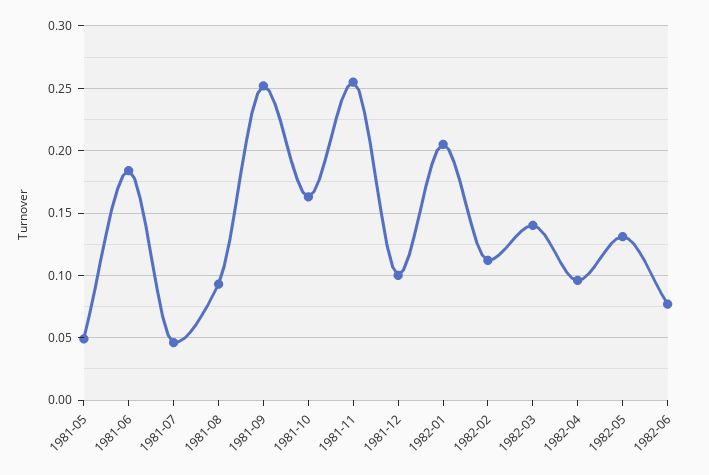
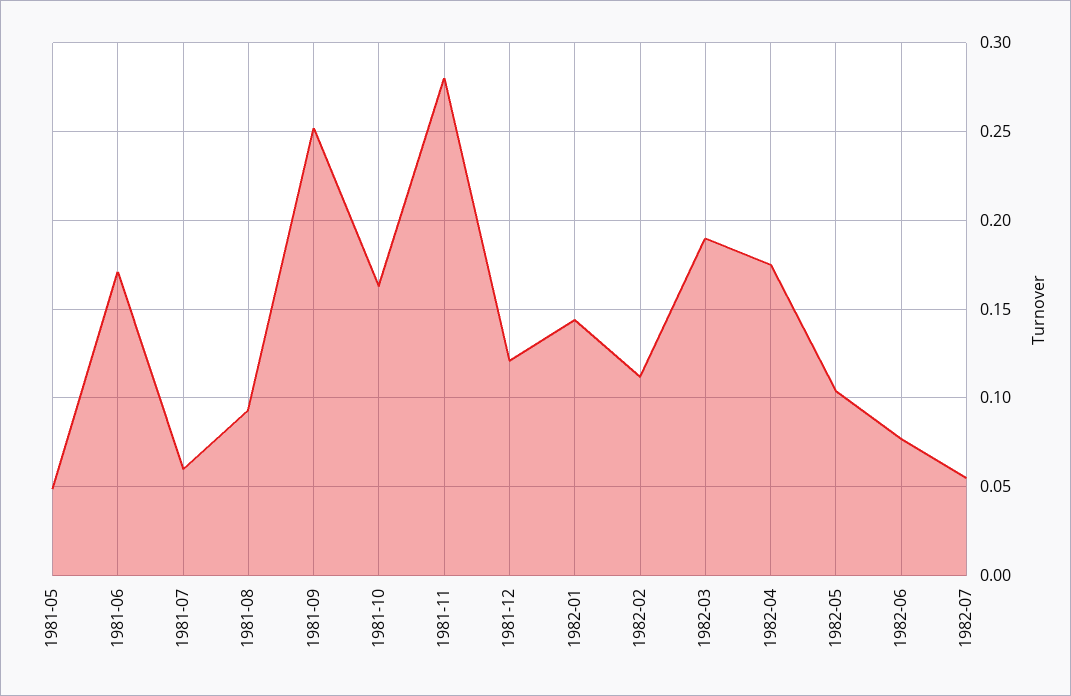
1981-06: 0.185 -> 0.17
1981-07: 0.045 -> 0.06
1981-11: 0.255 -> 0.28
1981-12: 0.1 -> 0.12
1982-01: 0.205 -> 0.145
1982-03: 0.14 -> 0.19
1982-04: 0.095 -> 0.175
1982-05: 0.13 -> 0.105
1982-07: none -> 0.055

